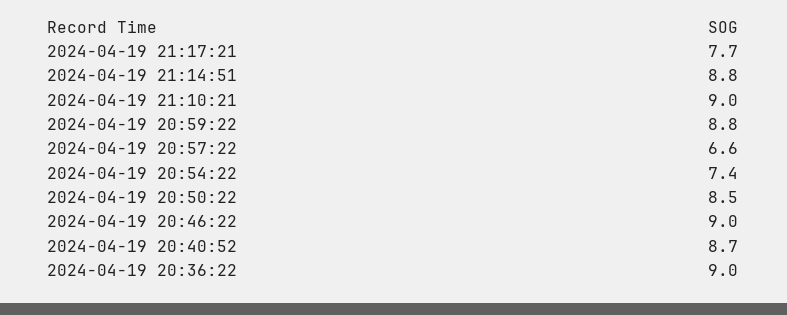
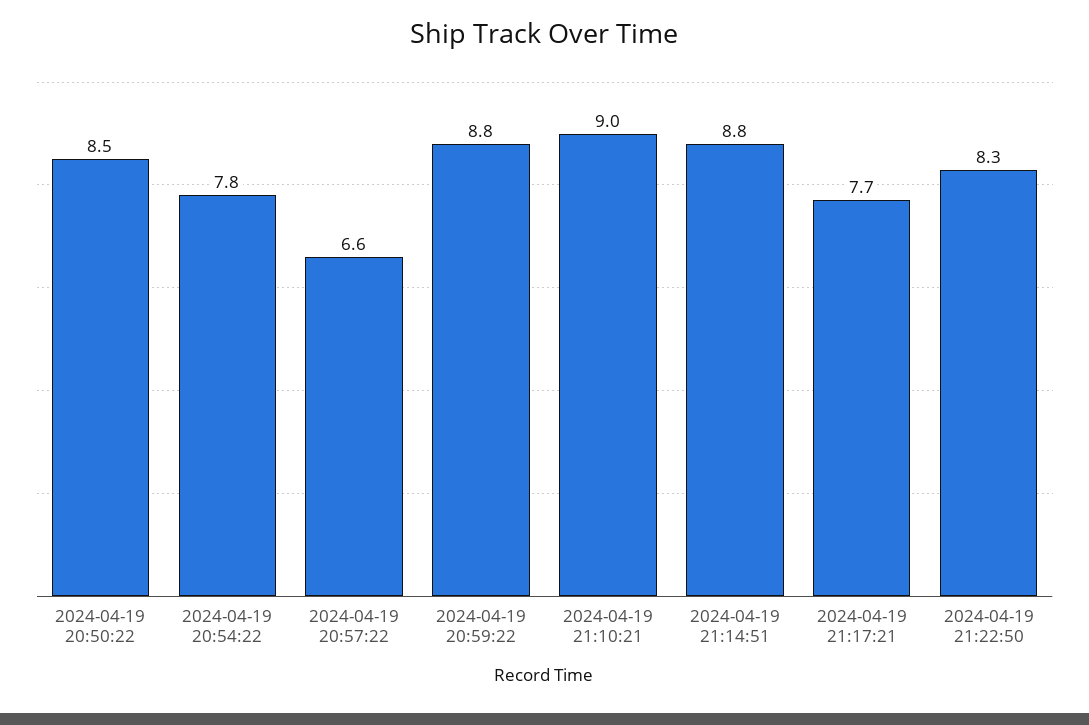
2024-04-19 20:54:22: 7.4 -> 7.8
2024-04-19 20:46:22: 9 -> none
2024-04-19 20:40:52: 8.7 -> none
2024-04-19 20:36:22: 9 -> none
2024-04-19 21:22:50: none -> 8.3

